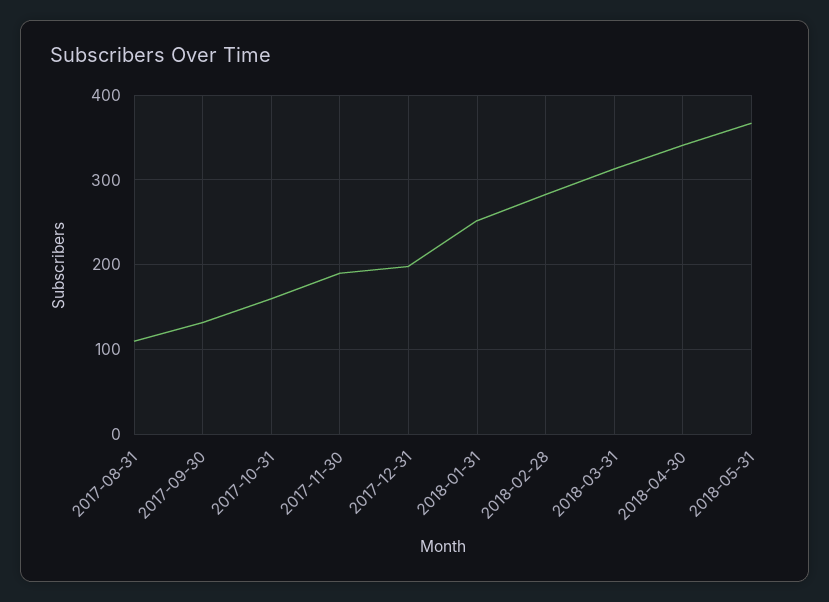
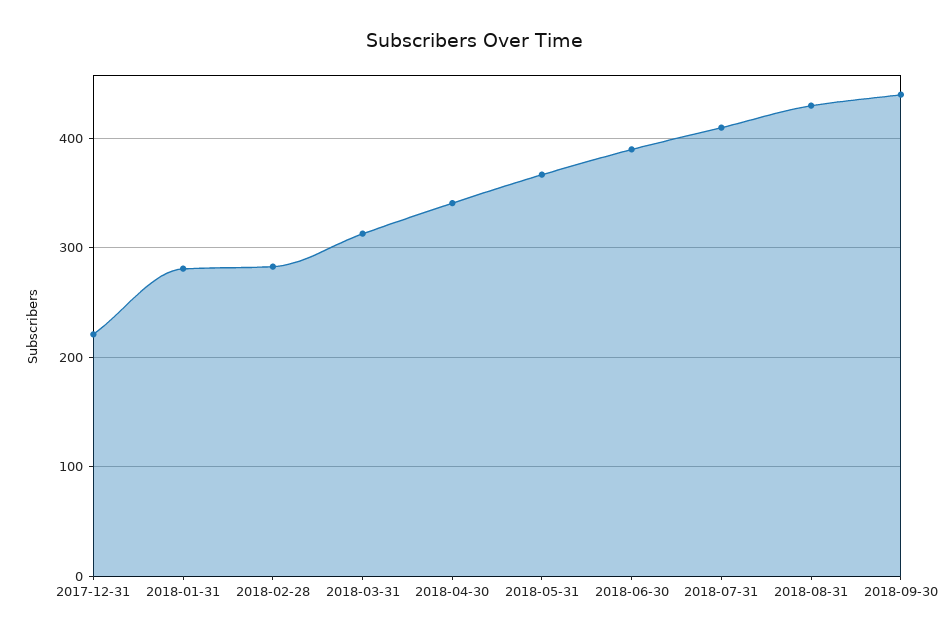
2017-08-31: 110 -> none
2017-09-30: 130 -> none
2017-10-31: 160 -> none
2017-11-30: 190 -> none
2017-12-31: 200 -> 220
2018-01-31: 250 -> 280
2018-06-30: none -> 390
2018-07-31: none -> 410
2018-08-31: none -> 430
2018-09-30: none -> 440

